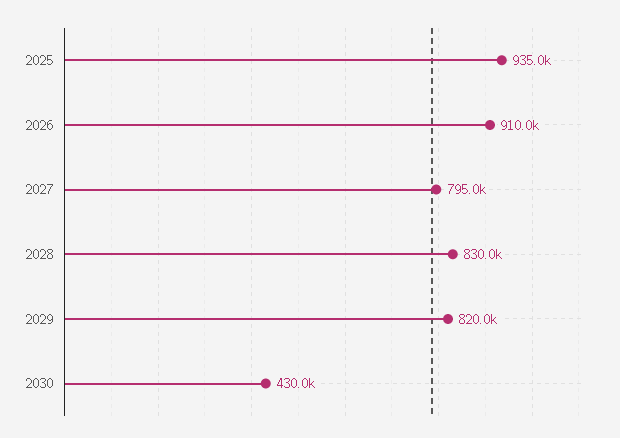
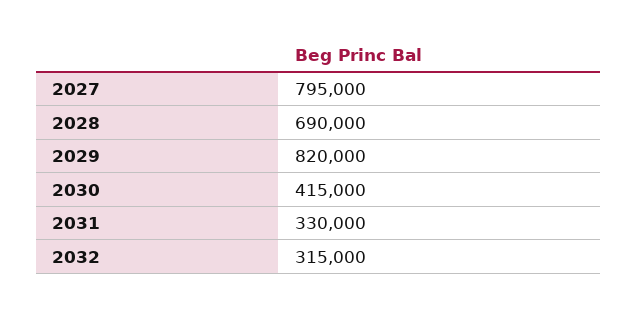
2025: 935000 -> none
2026: 910000 -> none
2028: 830000 -> 690000
2030: 430000 -> 415000
2031: none -> 330000
2032: none -> 315000

